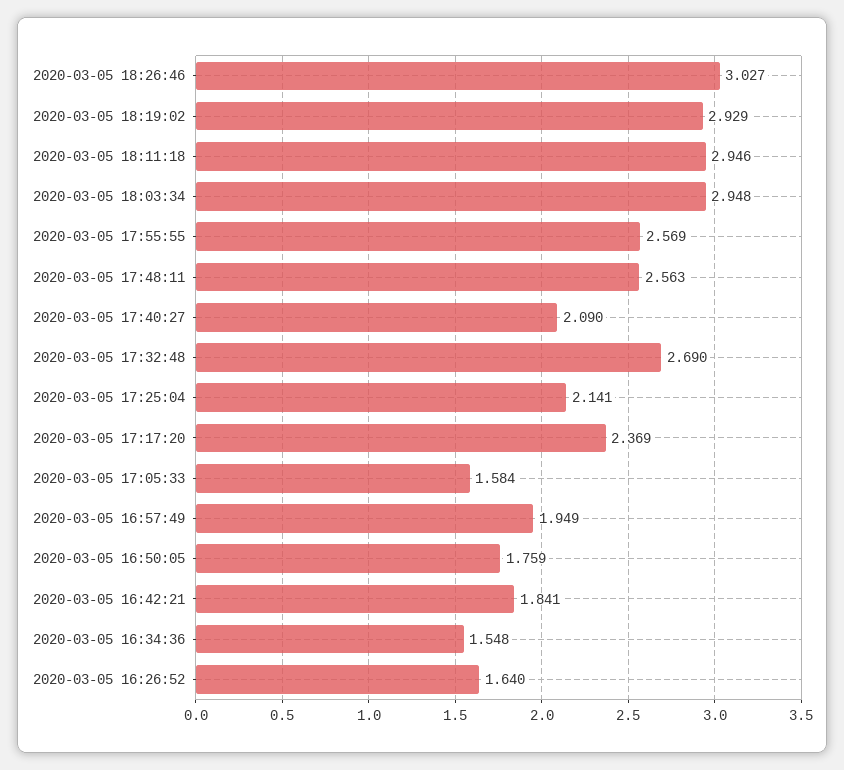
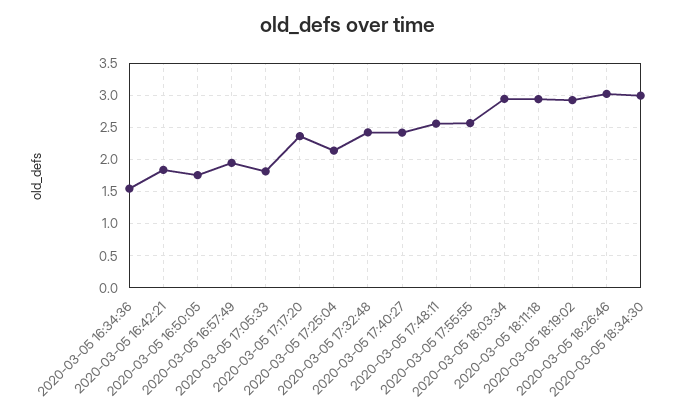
2020-03-05 17:40:27: 2.09 -> 2.4
2020-03-05 17:32:48: 2.69 -> 2.4
2020-03-05 17:05:33: 1.584 -> 1.8
2020-03-05 16:26:52: 1.64 -> none
2020-03-05 18:34:30: none -> 3

